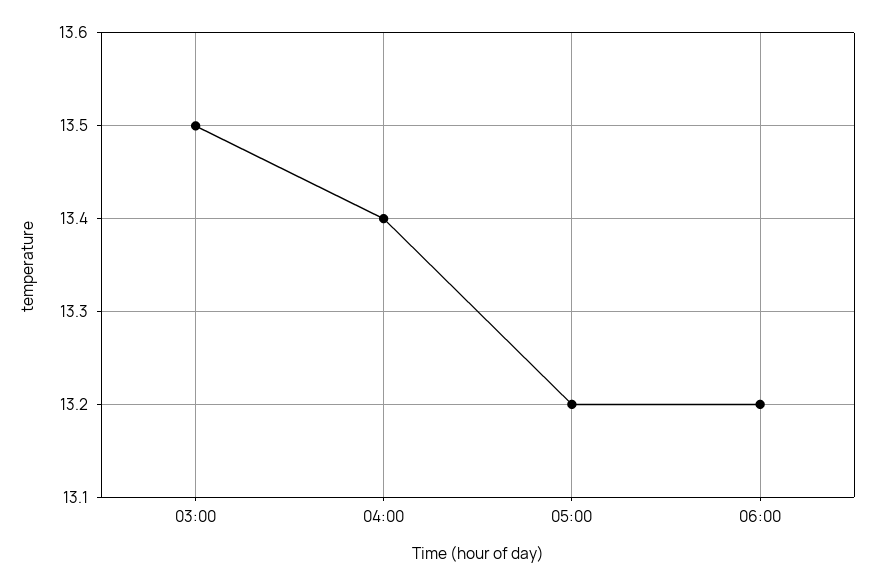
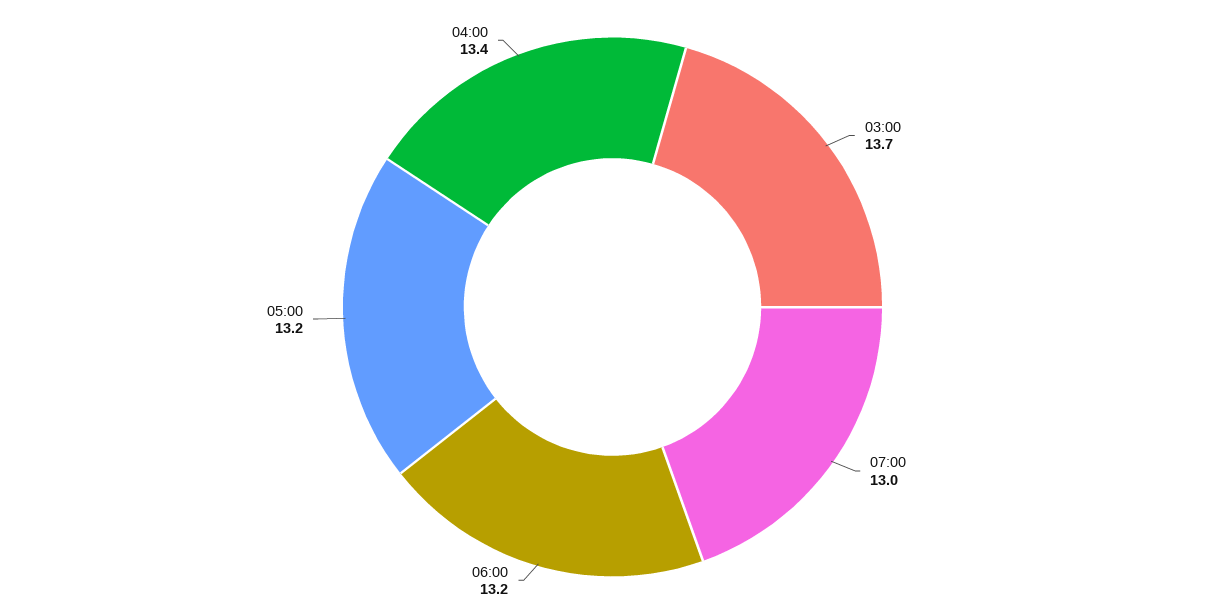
03:00: 13.5 -> 13.7
07:00: none -> 13

